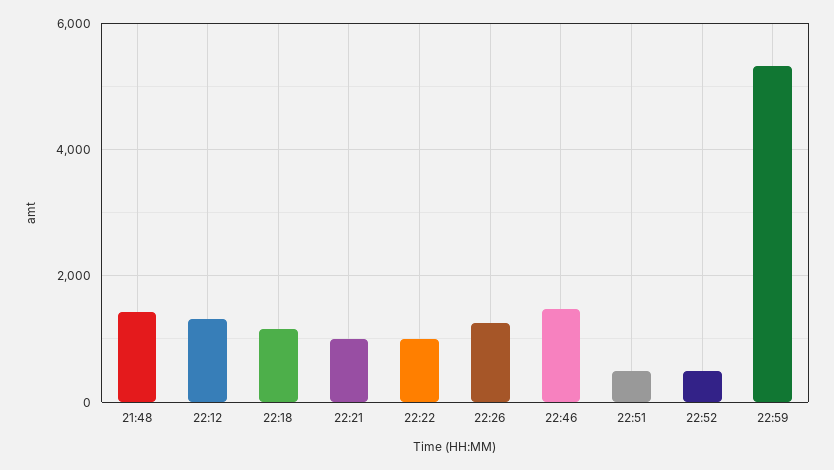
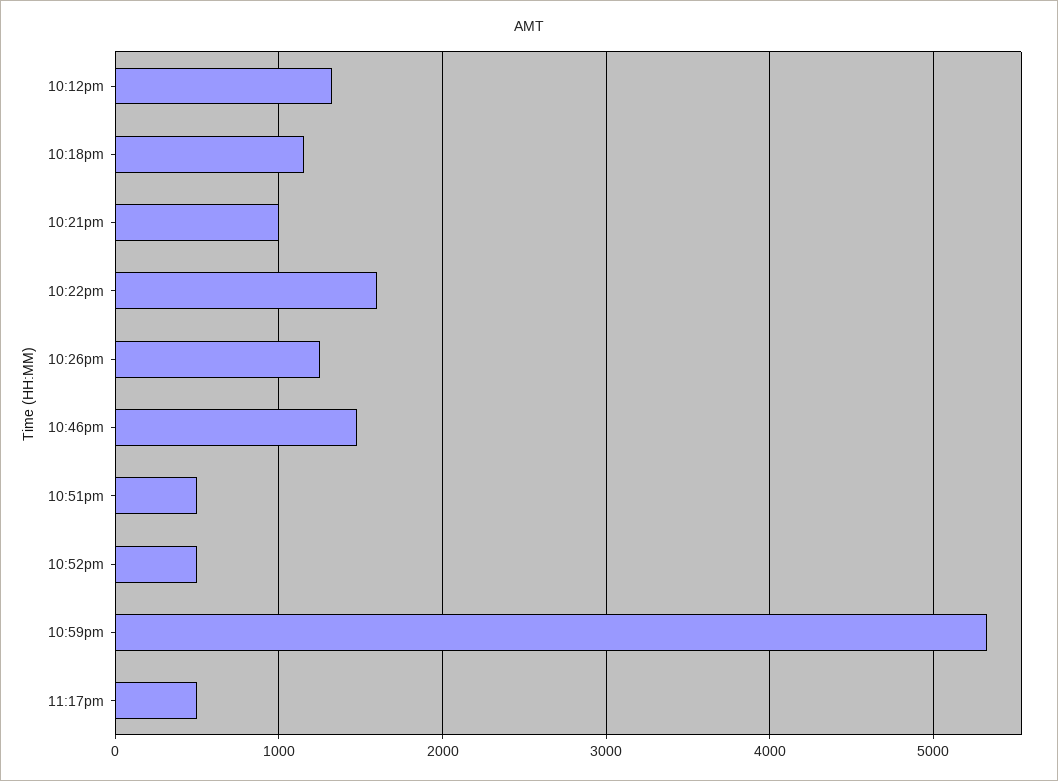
21:48: 1400 -> none
22:22: 1000 -> 1600
11:17pm: none -> 500

